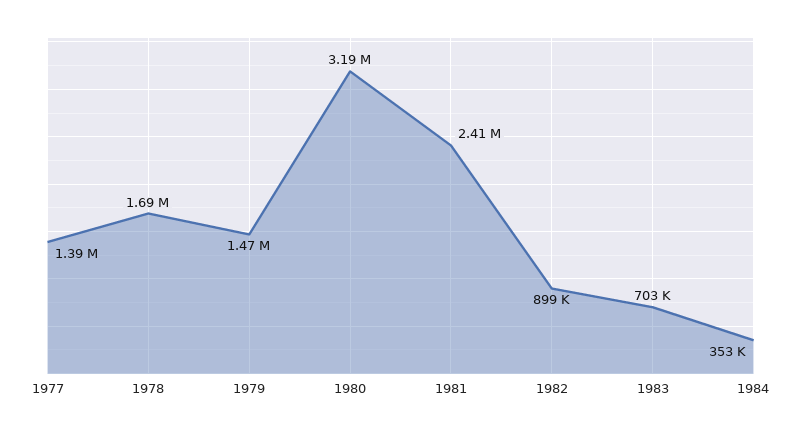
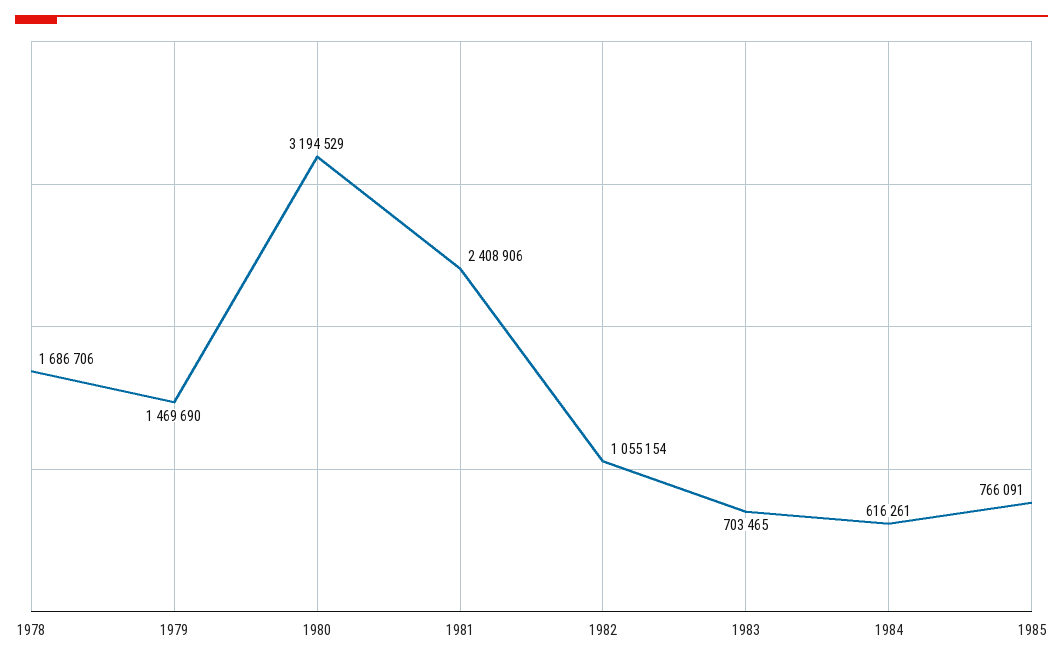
1977: 1390000 -> none
1982: 899000 -> 1055154
1984: 353000 -> 616261
1985: none -> 766091

